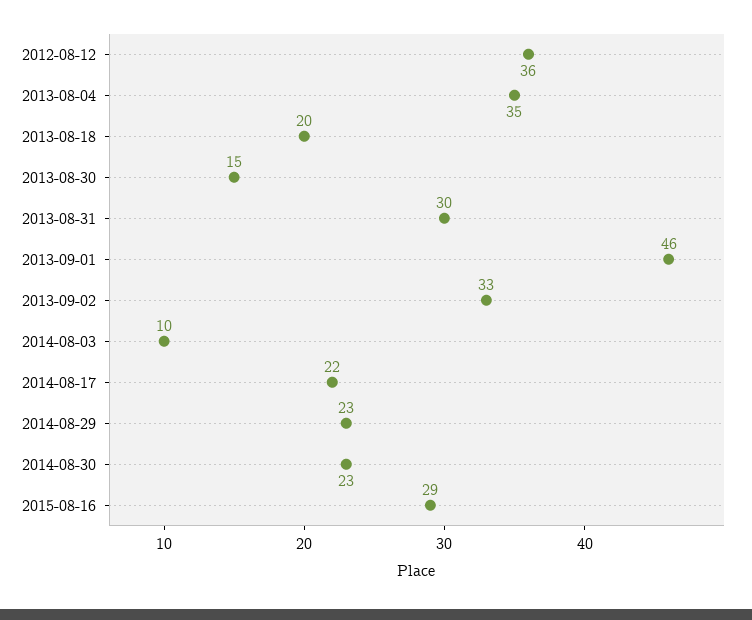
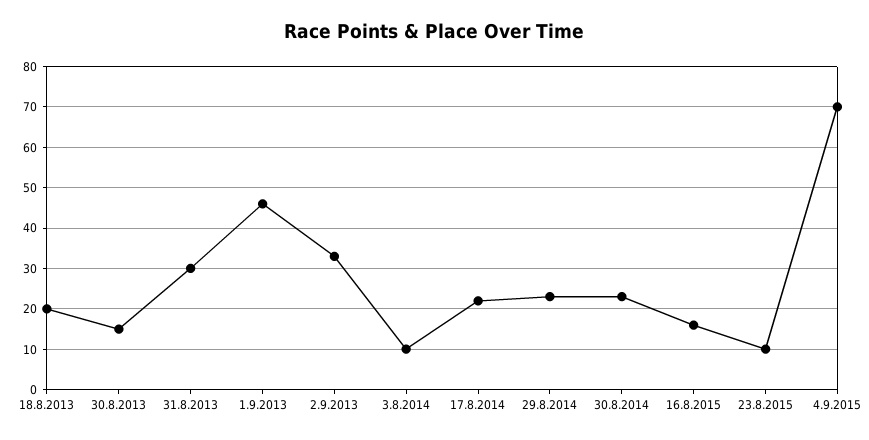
2012-08-12: 36 -> none
2013-08-04: 35 -> none
2015-08-16: 29 -> 15
23.8.2015: none -> 10
4.9.2015: none -> 70

